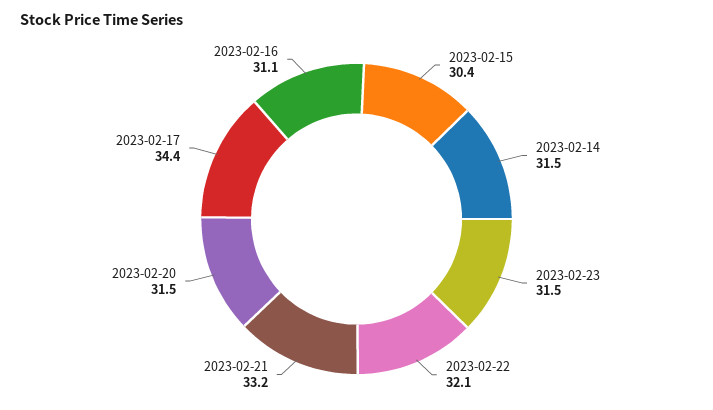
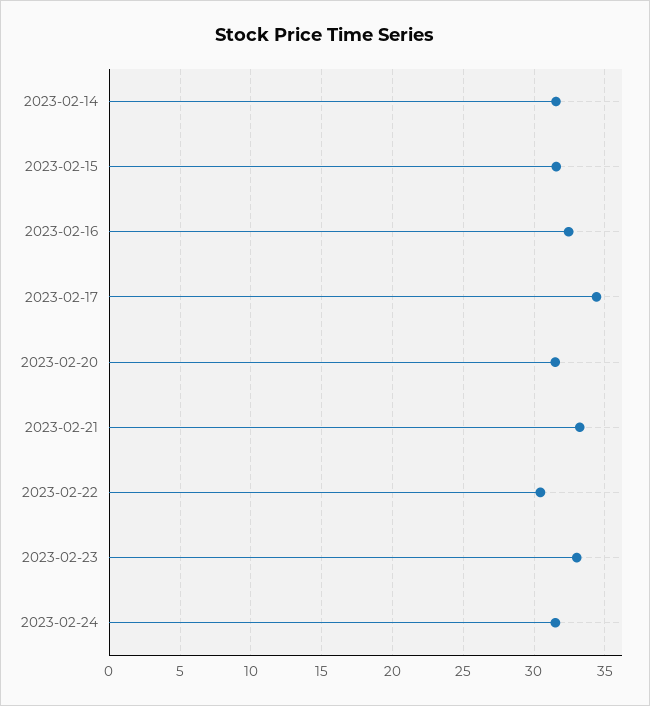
2023-02-15: 30.4 -> 31.5
2023-02-23: 31.5 -> 33
2023-02-22: 32.1 -> 30.5
2023-02-16: 31.1 -> 32.5
2023-02-24: none -> 31.5

